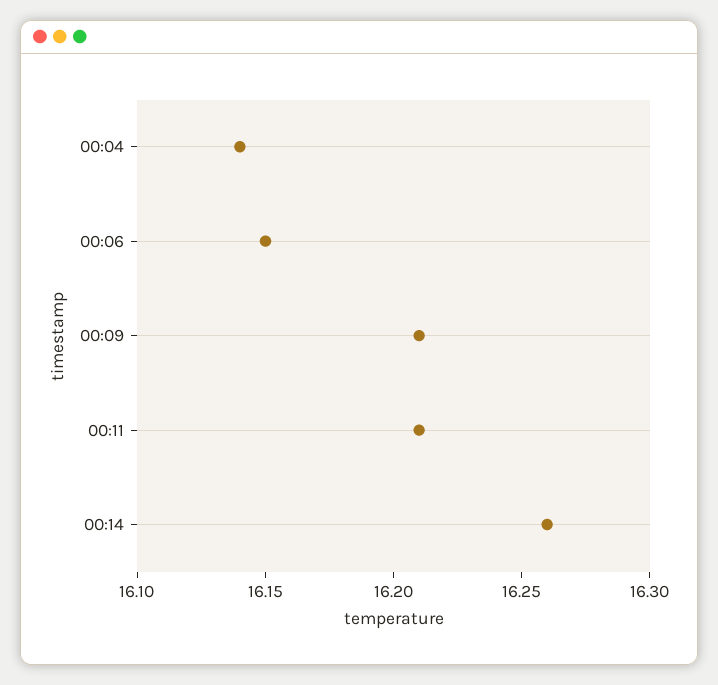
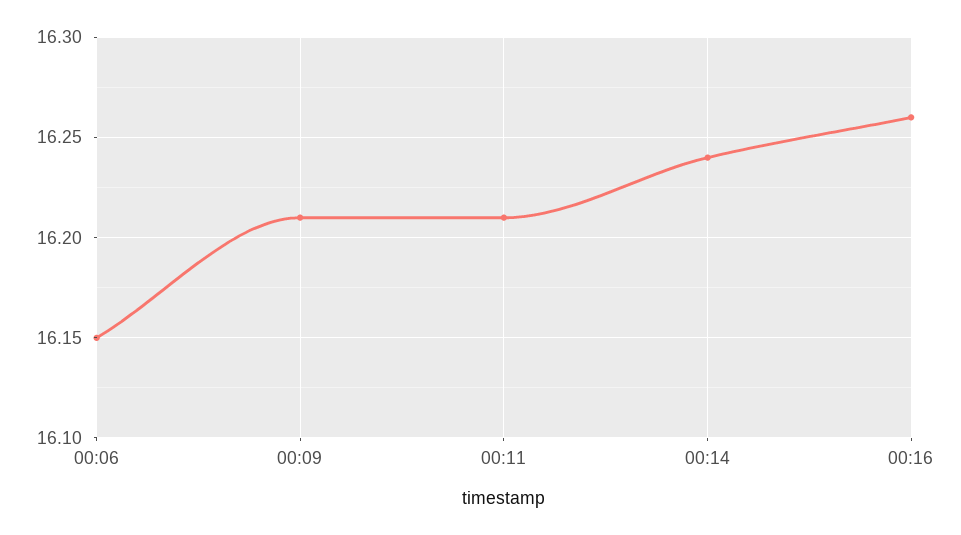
00:04: 16.14 -> none
00:14: 16.26 -> 16.24
00:16: none -> 16.26

